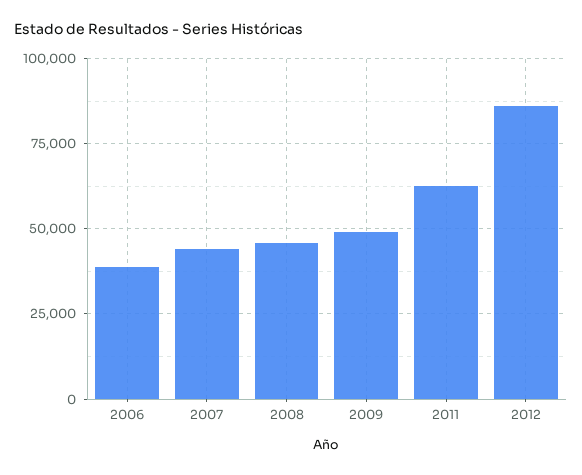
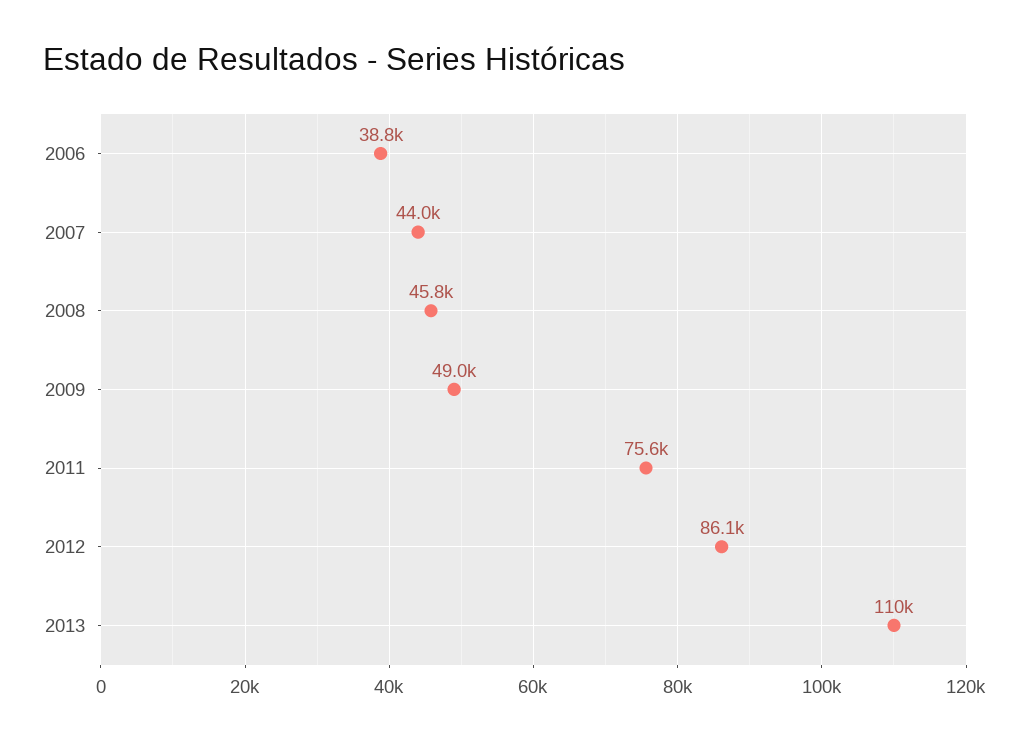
2011: 62500 -> 75600
2013: none -> 110000

